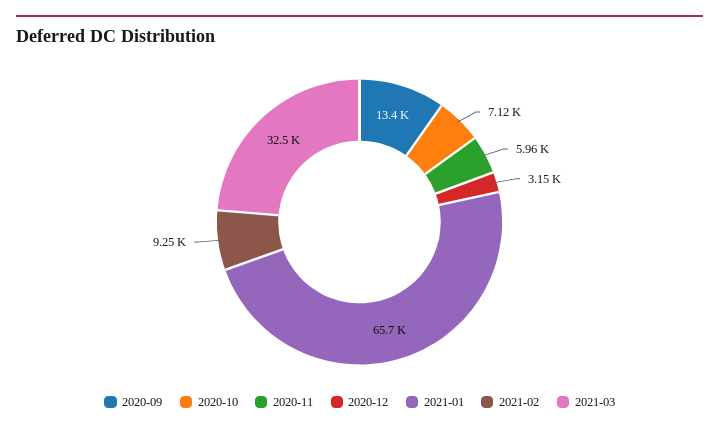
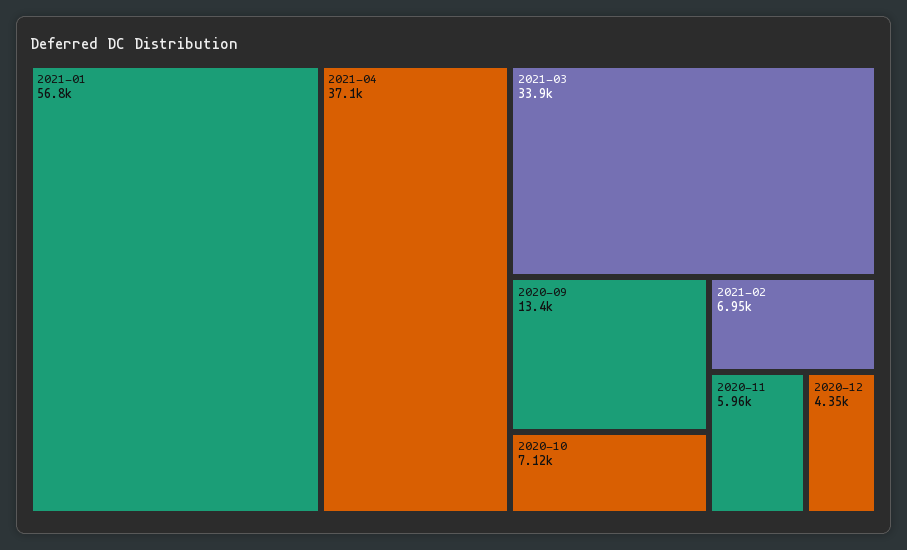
2020-12: 3150 -> 4350
2021-01: 65700 -> 56800
2021-02: 9250 -> 6950
2021-03: 32500 -> 33900
2021-04: none -> 37100

